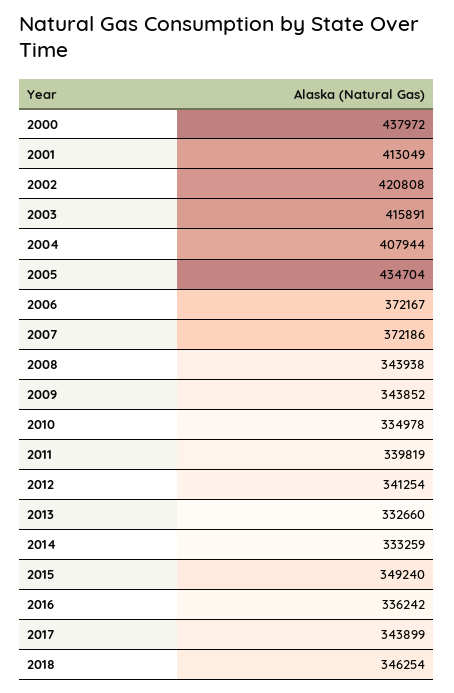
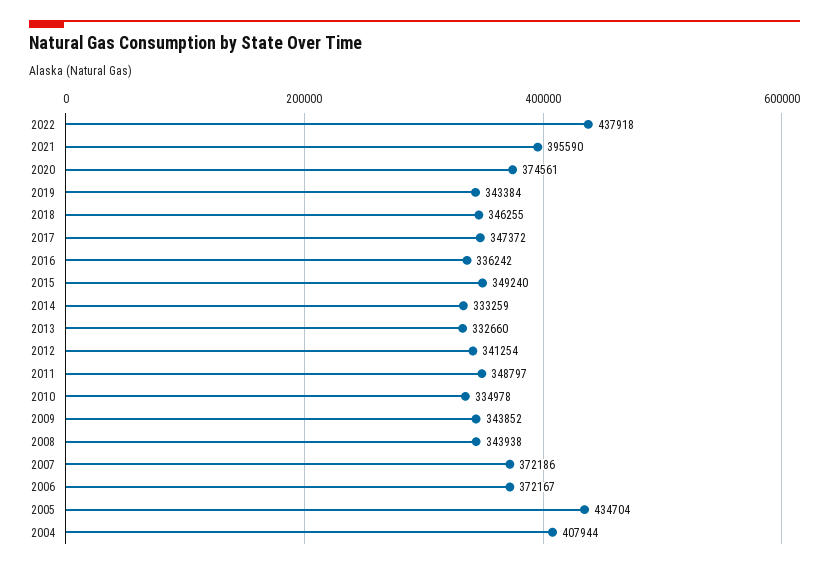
2000: 437972 -> none
2001: 413049 -> none
2002: 420808 -> none
2003: 415891 -> none
2011: 339819 -> 348797
2017: 343899 -> 347372
2018: 346254 -> 346255
2022: none -> 437918
2021: none -> 395590
2020: none -> 374561
2019: none -> 343384

